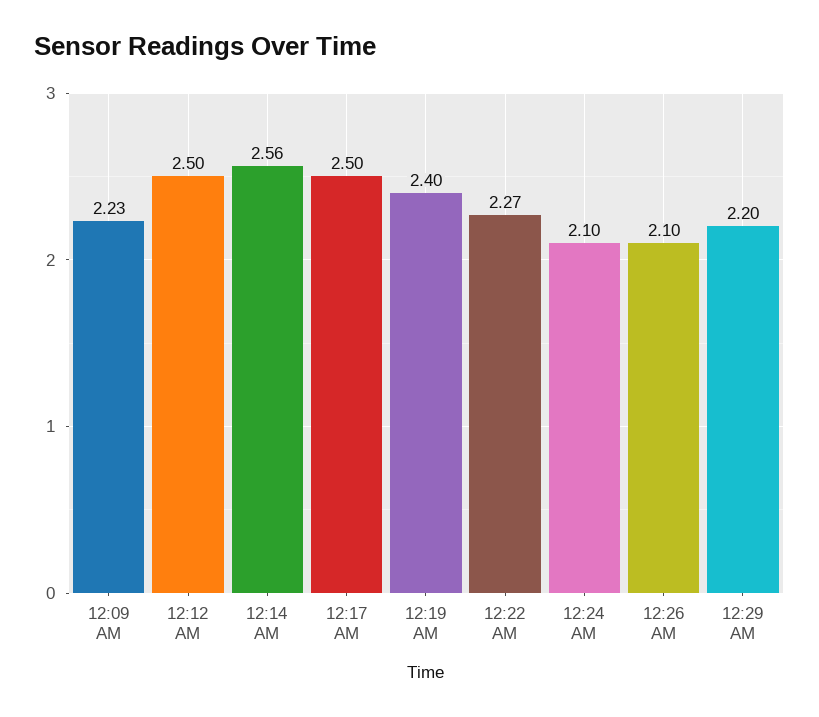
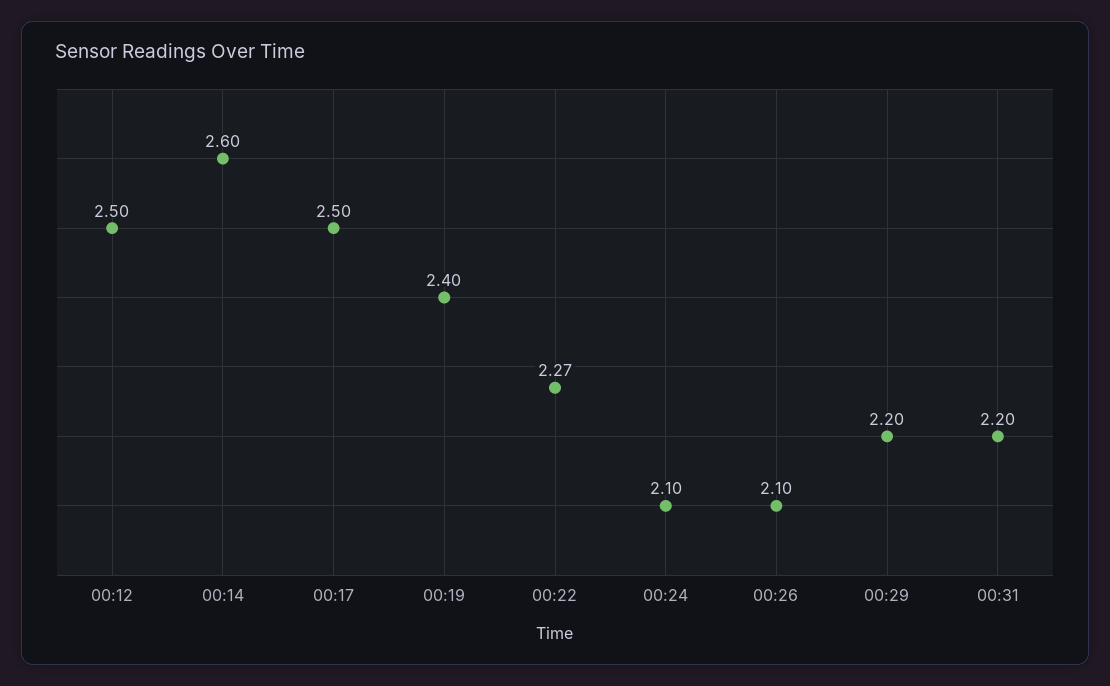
12:09 AM: 2.23 -> none
12:14 AM: 2.56 -> 2.6
00:31: none -> 2.2

